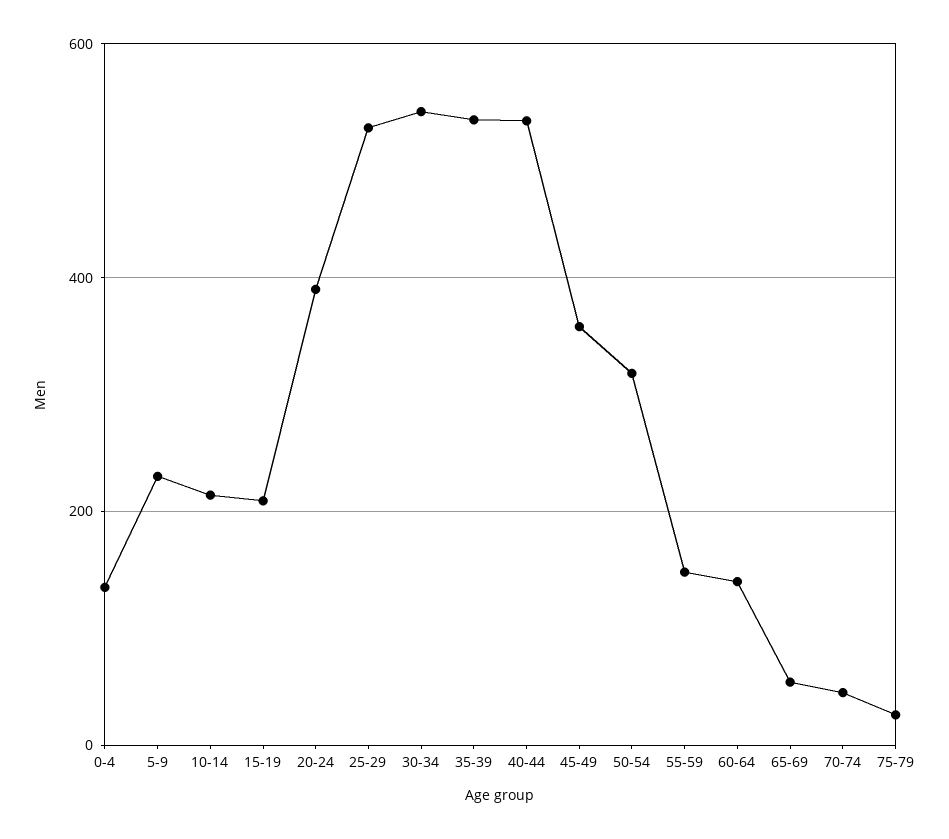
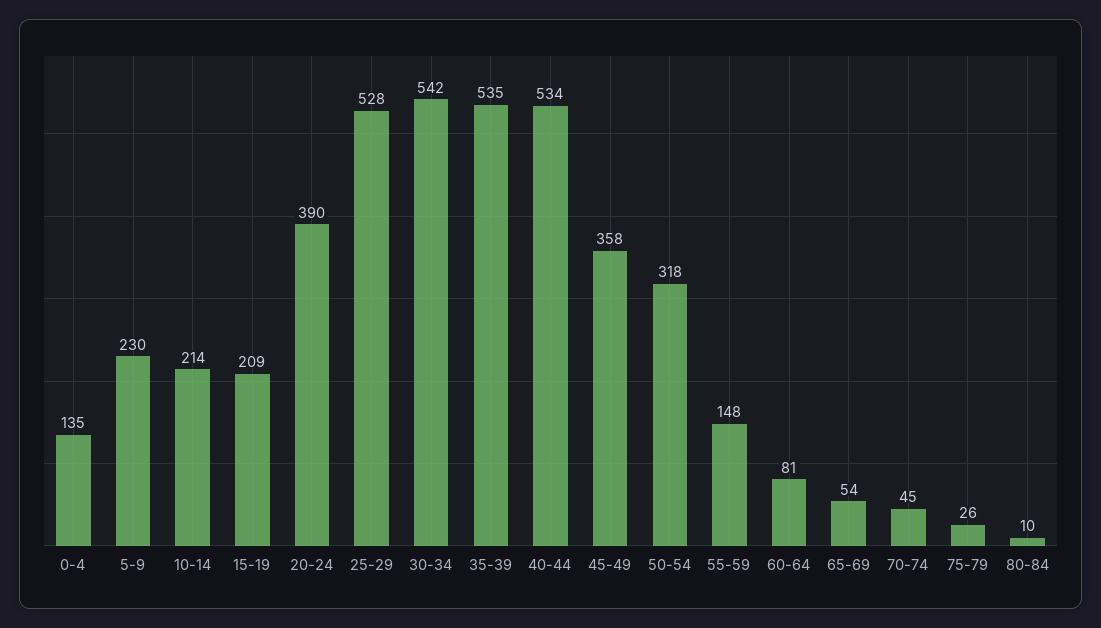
60-64: 140 -> 81
80-84: none -> 10

